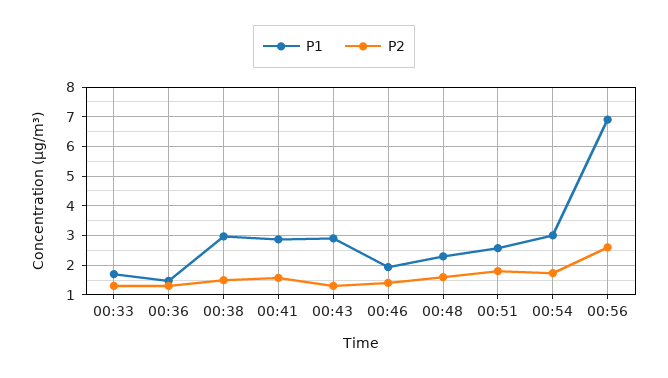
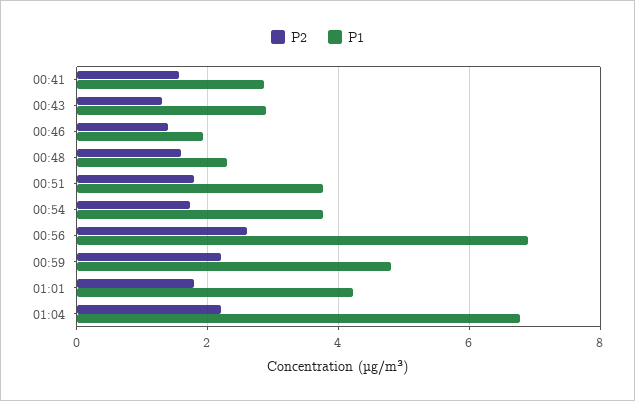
P1, 00:33: 1.75 -> none
P2, 00:33: 1.25 -> none
P1, 00:36: 1.5 -> none
P2, 00:36: 1.25 -> none
P1, 00:38: 3 -> none
P2, 00:38: 1.5 -> none
P1, 00:51: 2.5 -> 3.8
P1, 00:54: 3 -> 3.8
P2, 00:59: none -> 2.2
P1, 00:59: none -> 4.8
P2, 01:01: none -> 1.8
P1, 01:01: none -> 4.2
P2, 01:04: none -> 2.2
P1, 01:04: none -> 6.8

